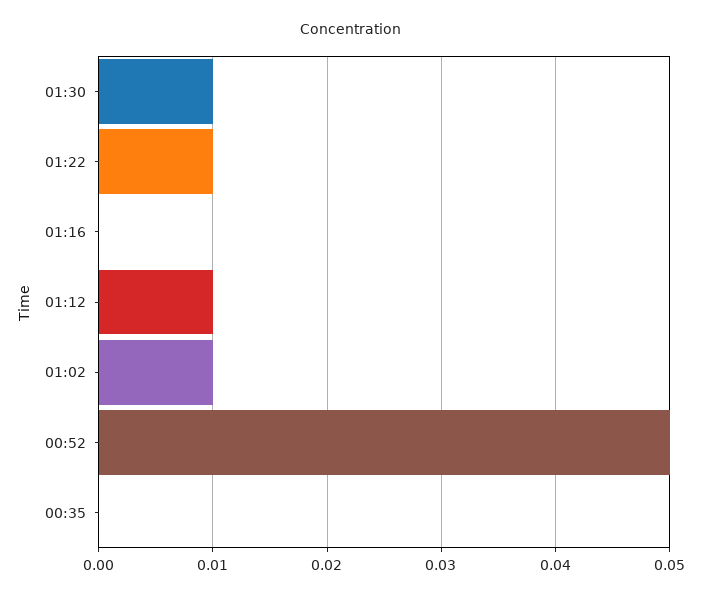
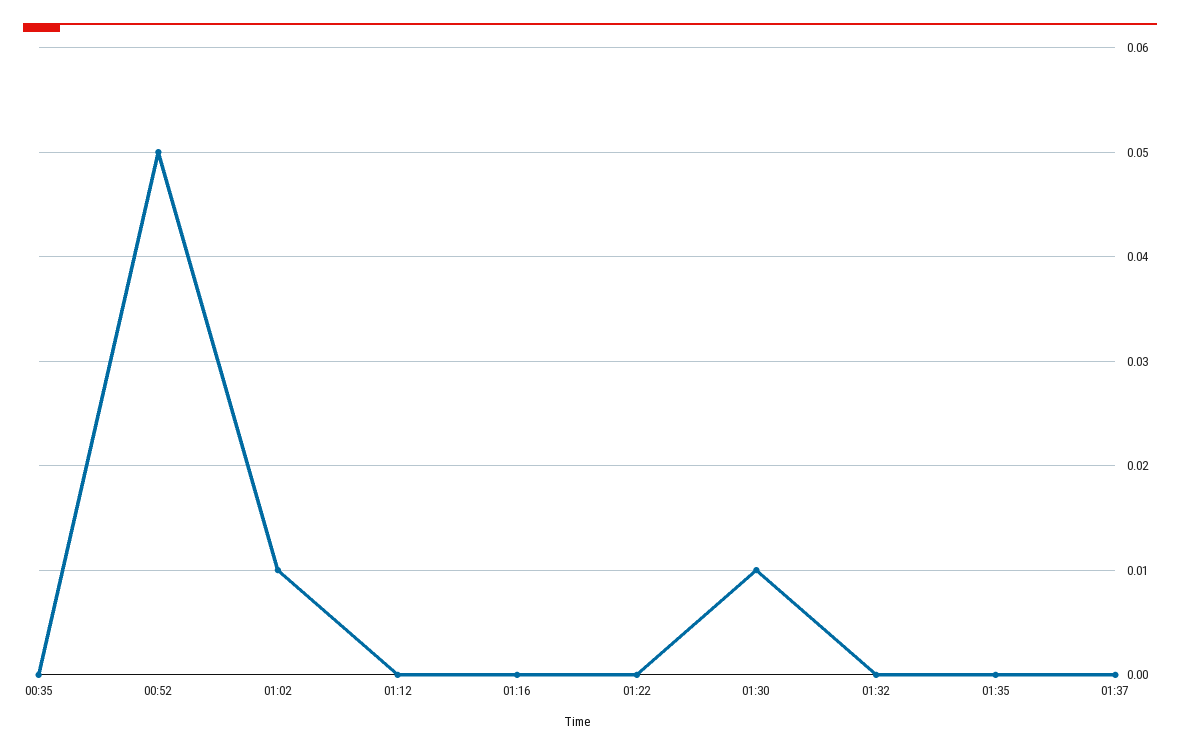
01:22: 0.01 -> 0
01:12: 0.01 -> 0
01:32: none -> 0
01:35: none -> 0
01:37: none -> 0

